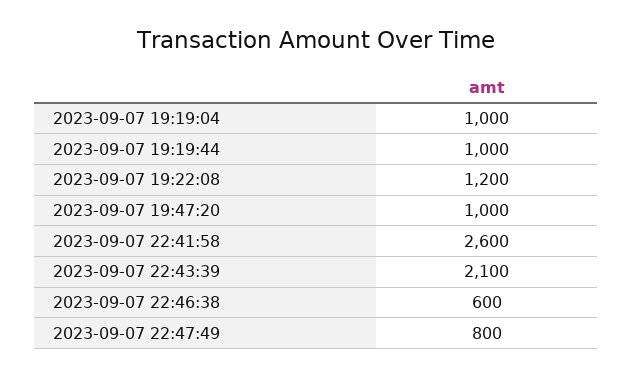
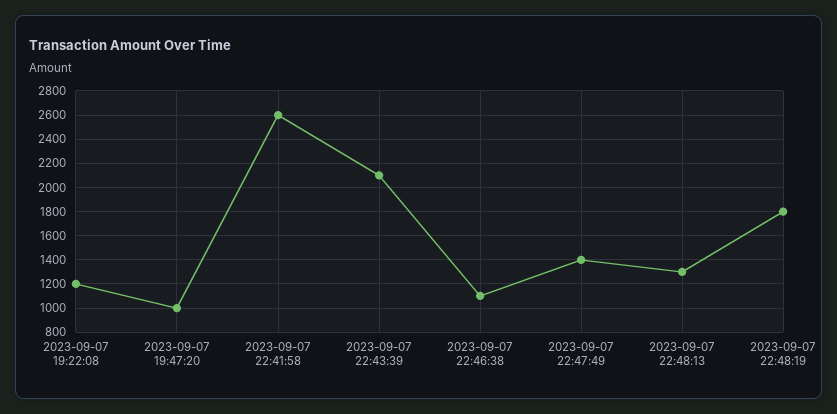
2023-09-07 19:19:04: 1000 -> none
2023-09-07 19:19:44: 1000 -> none
2023-09-07 22:46:38: 600 -> 1100
2023-09-07 22:47:49: 800 -> 1400
2023-09-07 22:48:13: none -> 1300
2023-09-07 22:48:19: none -> 1800

